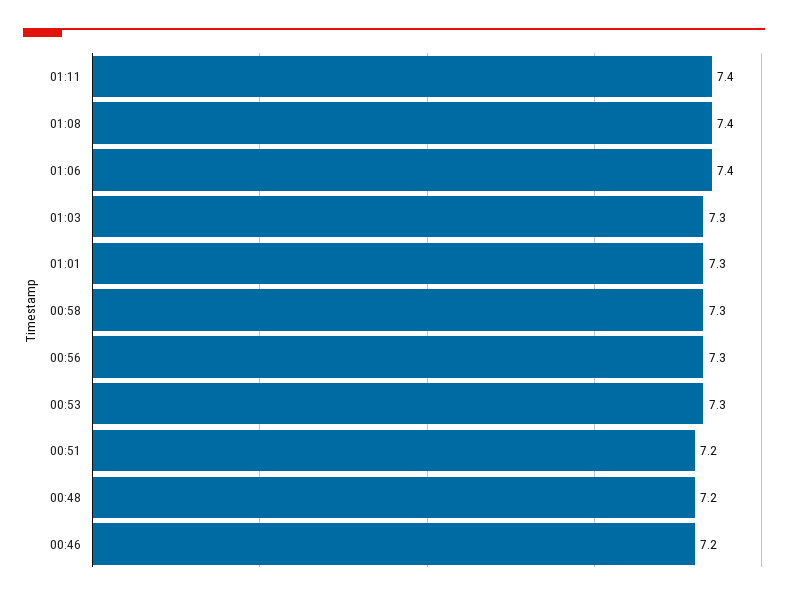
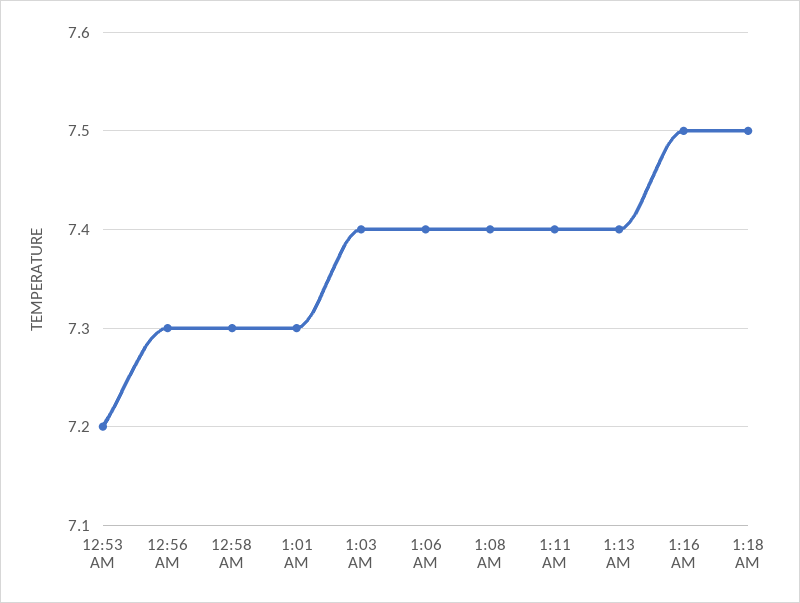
01:03: 7.3 -> 7.4
00:53: 7.3 -> 7.2
00:51: 7.2 -> none
00:48: 7.2 -> none
00:46: 7.2 -> none
1:13 AM: none -> 7.4
1:16 AM: none -> 7.5
1:18 AM: none -> 7.5

